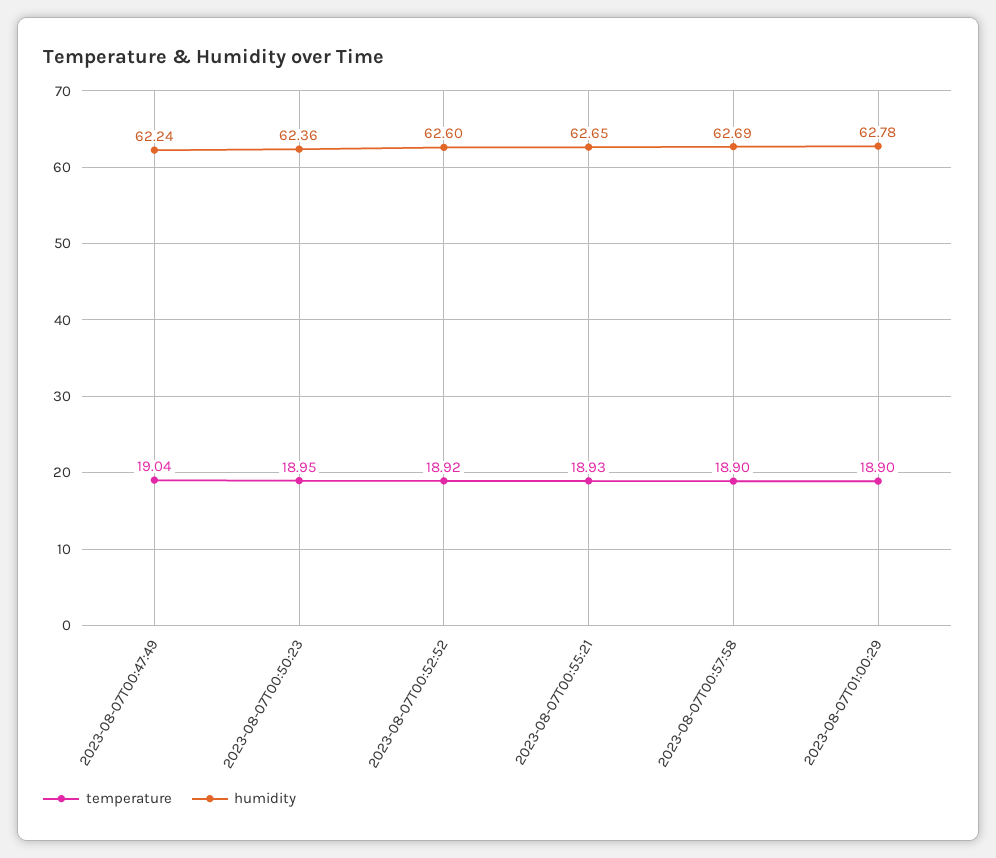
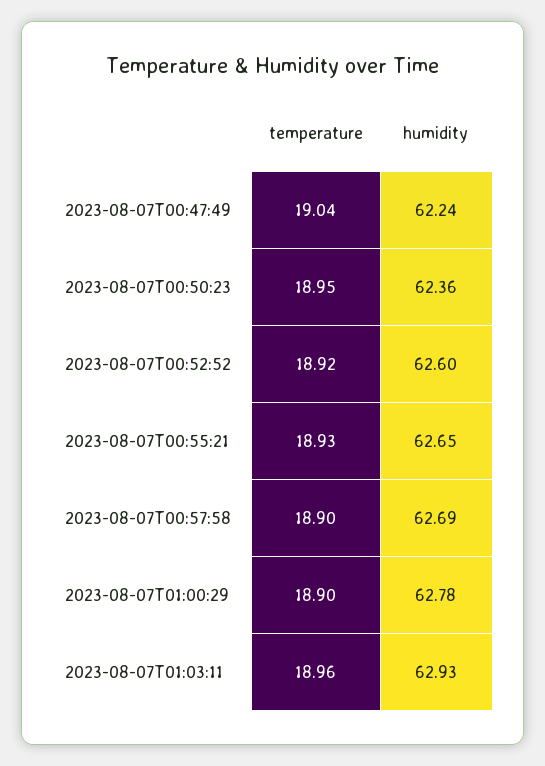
temperature, 2023-08-07T01:03:11: none -> 18.96
humidity, 2023-08-07T01:03:11: none -> 62.93

